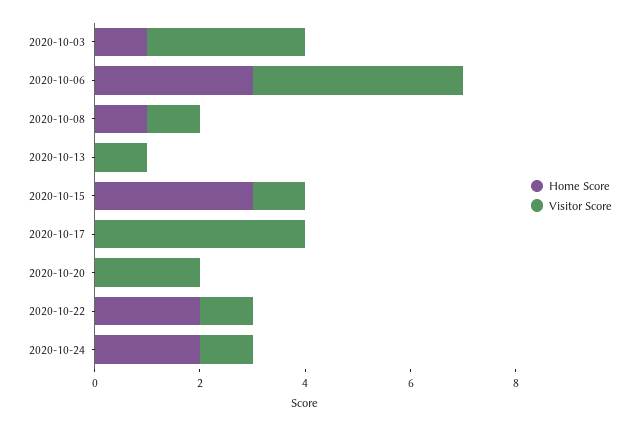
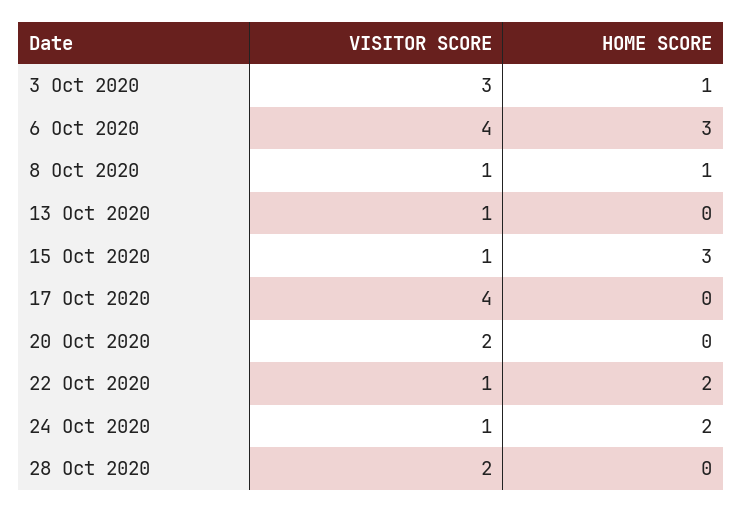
Visitor Score, 28 Oct 2020: none -> 2
Home Score, 28 Oct 2020: none -> 0

